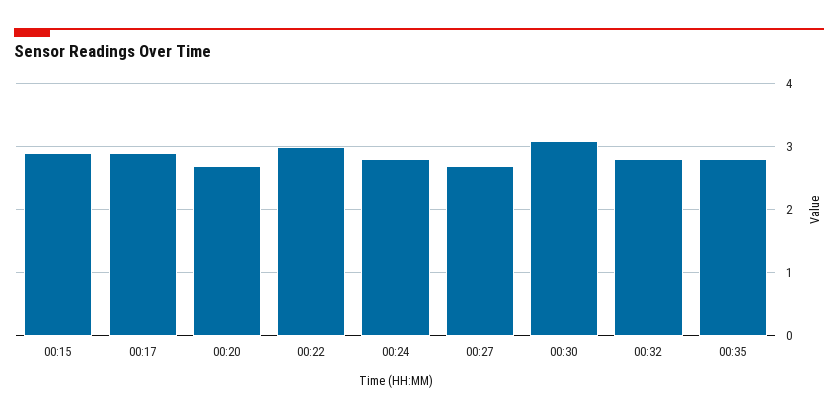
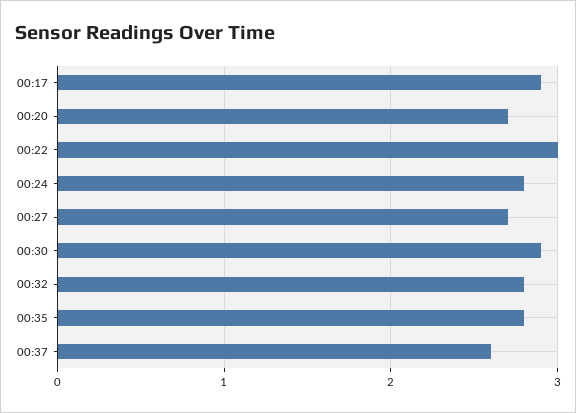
00:15: 2.9 -> none
00:30: 3.1 -> 2.9
00:37: none -> 2.6

